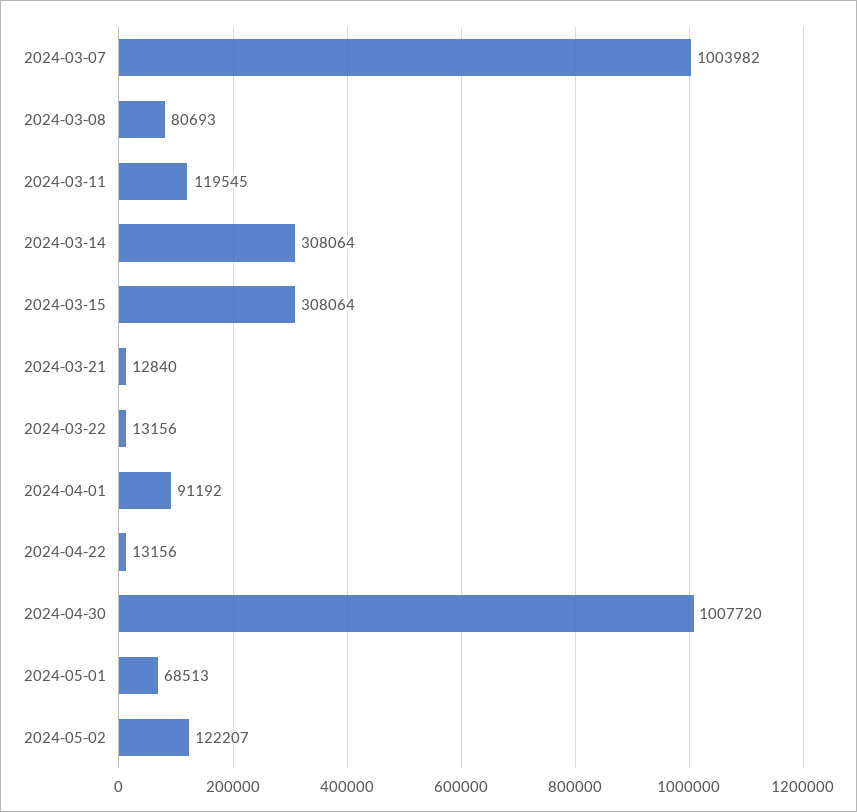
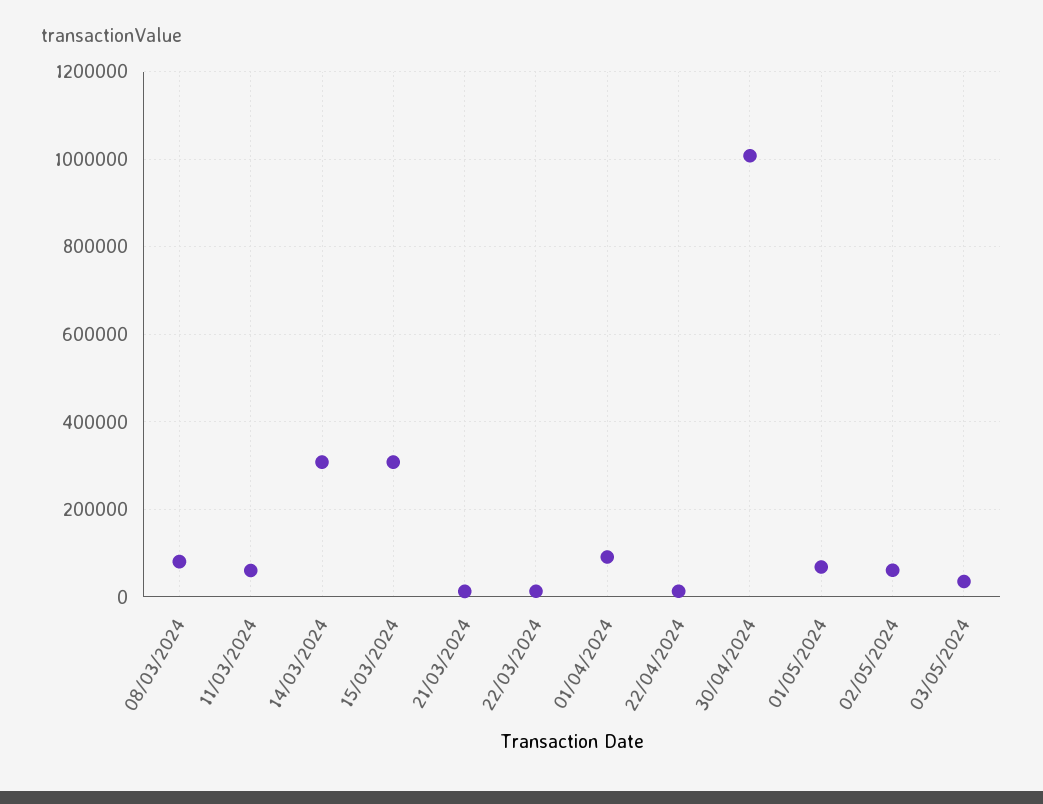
2024-03-07: 1003982 -> none
2024-03-11: 119545 -> 60000
2024-05-02: 122207 -> 60000
03/05/2024: none -> 40000

